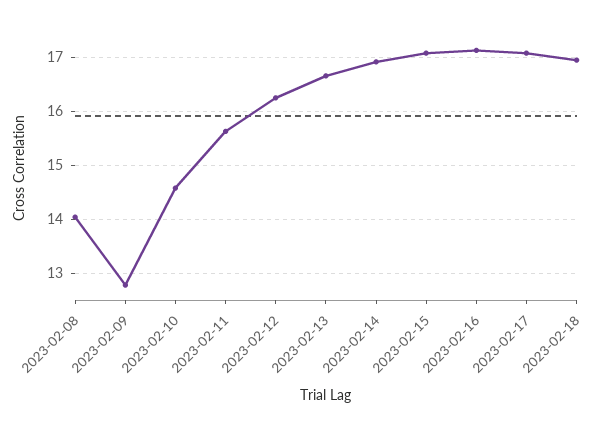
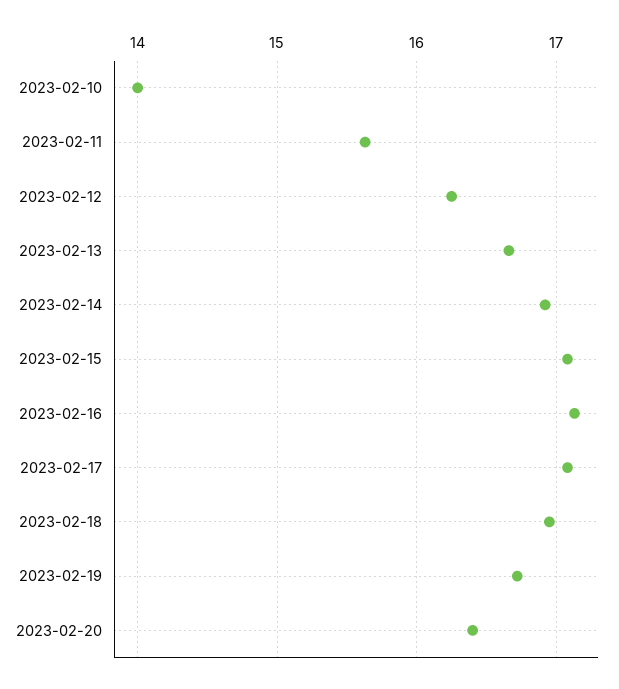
2023-02-08: 14 -> none
2023-02-09: 12.8 -> none
2023-02-10: 14.6 -> 14
2023-02-19: none -> 16.7
2023-02-20: none -> 16.4

